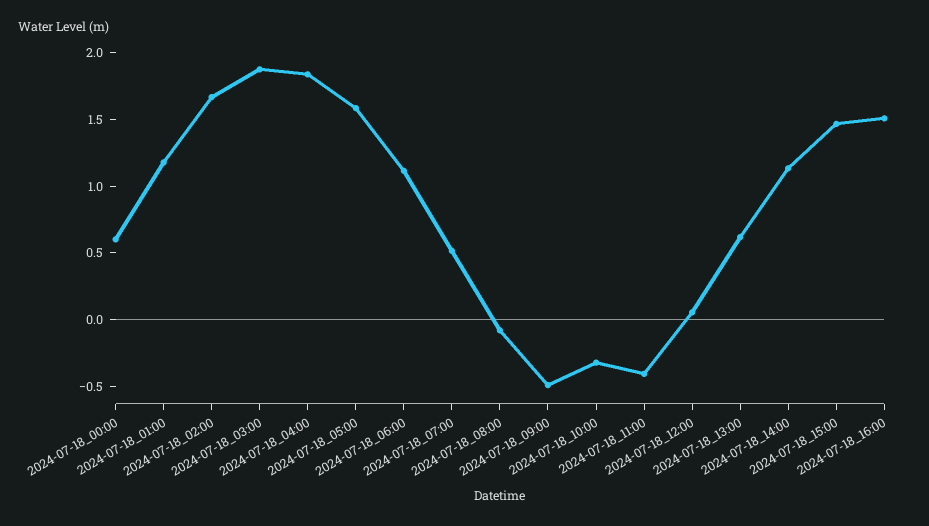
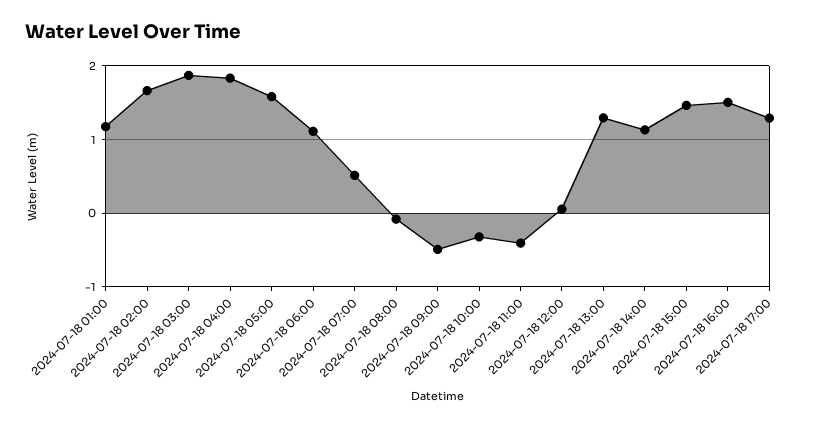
2024-07-18_00:00: 0.6 -> none
2024-07-18_13:00: 0.6 -> 1.3
2024-07-18 17:00: none -> 1.3

